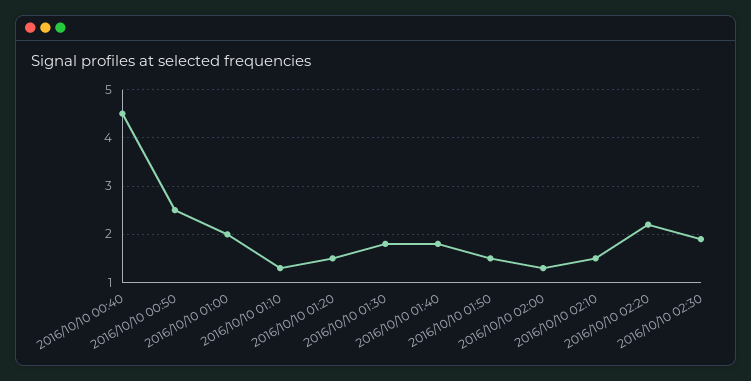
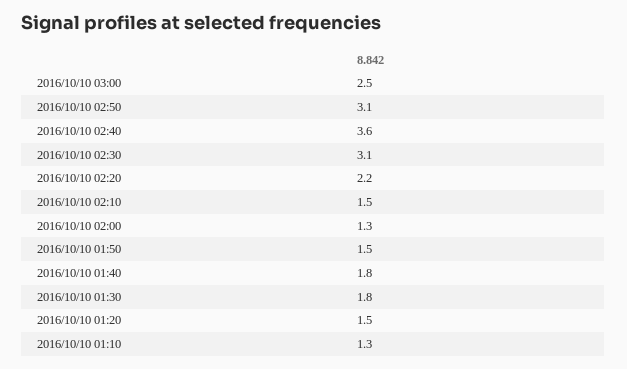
2016/10/10 00:40: 4.5 -> none
2016/10/10 00:50: 2.5 -> none
2016/10/10 01:00: 2 -> none
2016/10/10 02:30: 2 -> 3.1
2016/10/10 03:00: none -> 2.5
2016/10/10 02:50: none -> 3.1
2016/10/10 02:40: none -> 3.6

